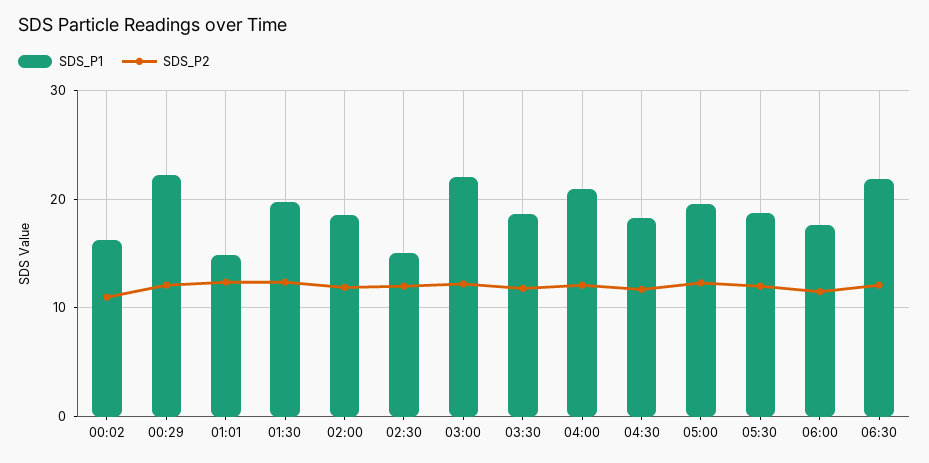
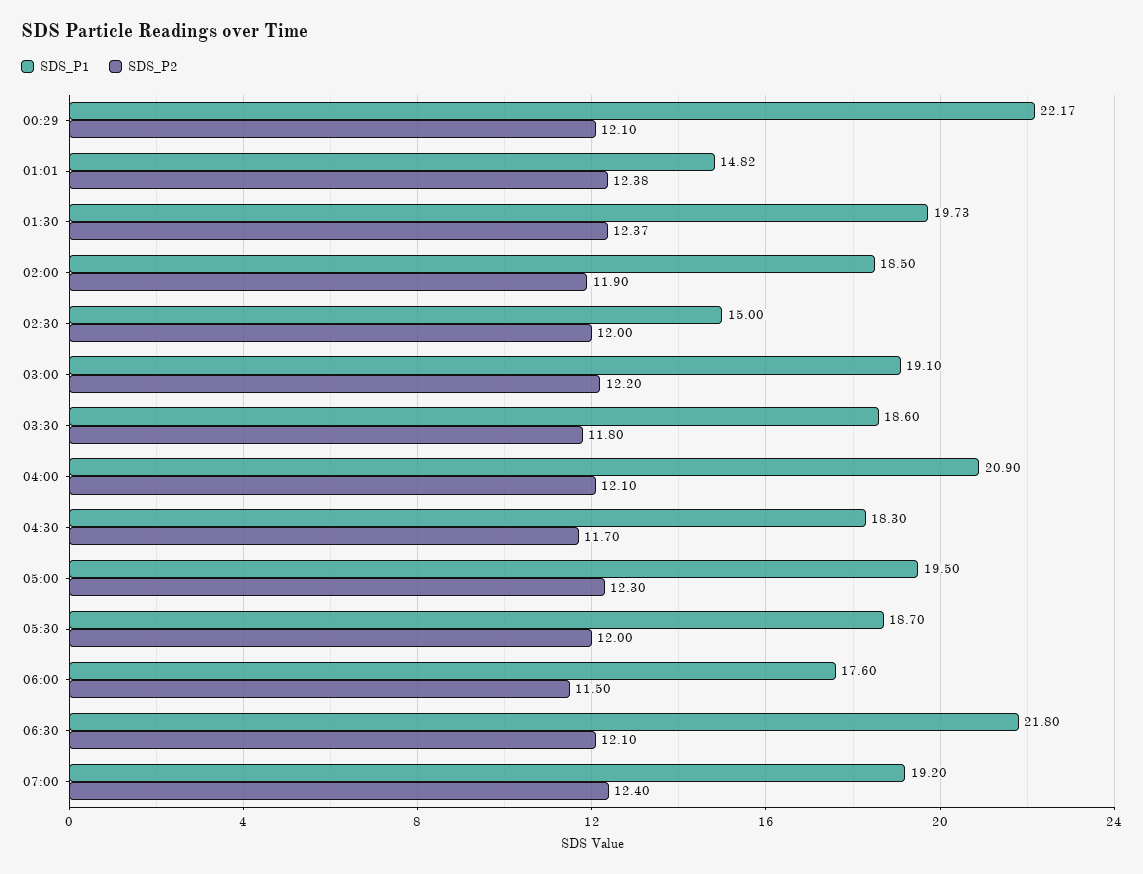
SDS_P1, 00:02: 16 -> none
SDS_P2, 00:02: 11 -> none
SDS_P1, 03:00: 22 -> 19.1
SDS_P1, 07:00: none -> 19.2
SDS_P2, 07:00: none -> 12.4

